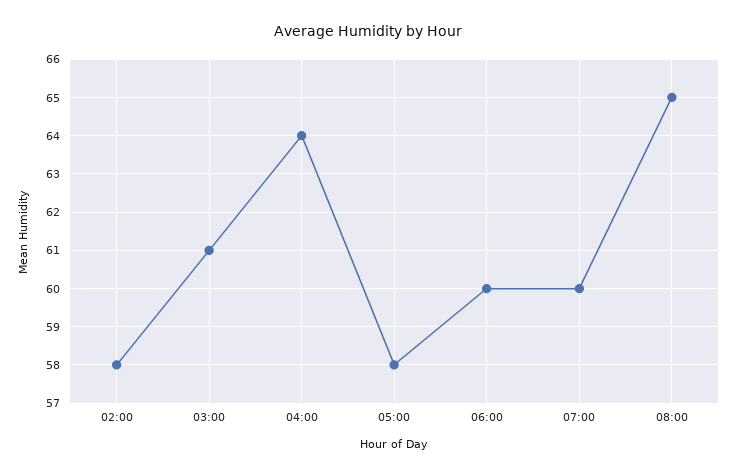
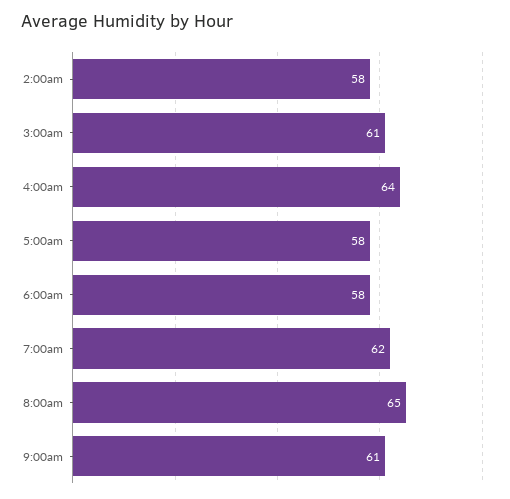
06:00: 60 -> 58
07:00: 60 -> 62
9:00am: none -> 61

